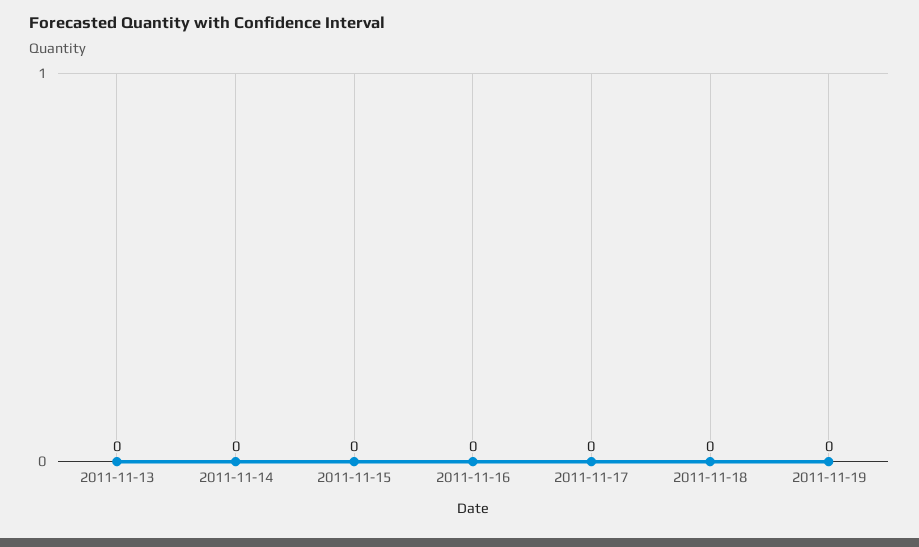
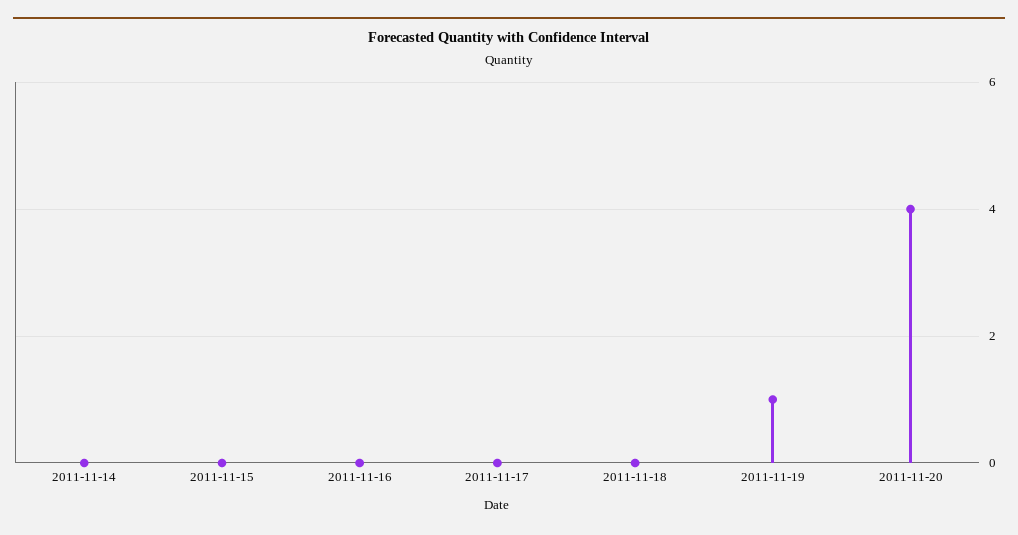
2011-11-13: 0 -> none
2011-11-19: 0 -> 1
2011-11-20: none -> 4

